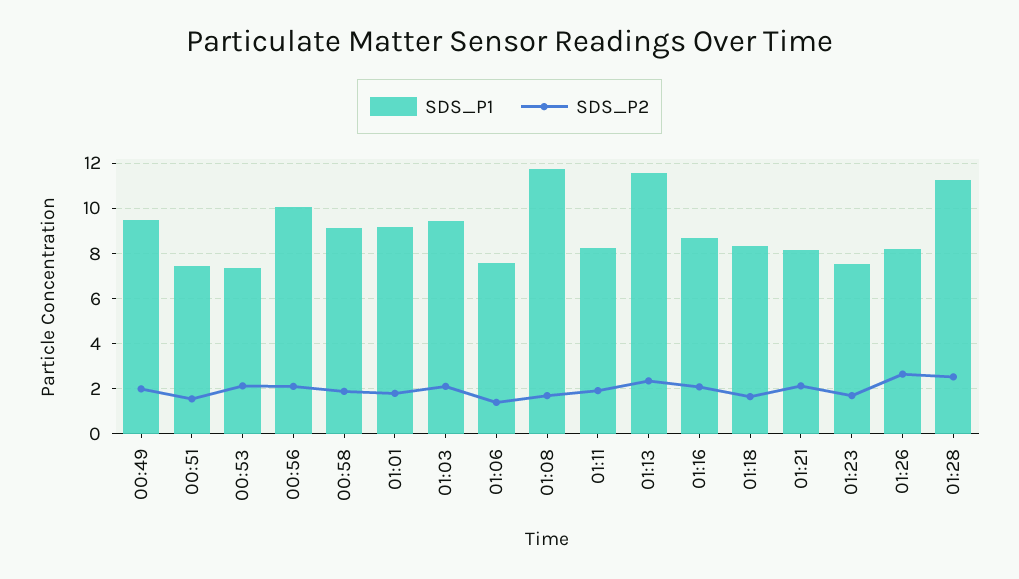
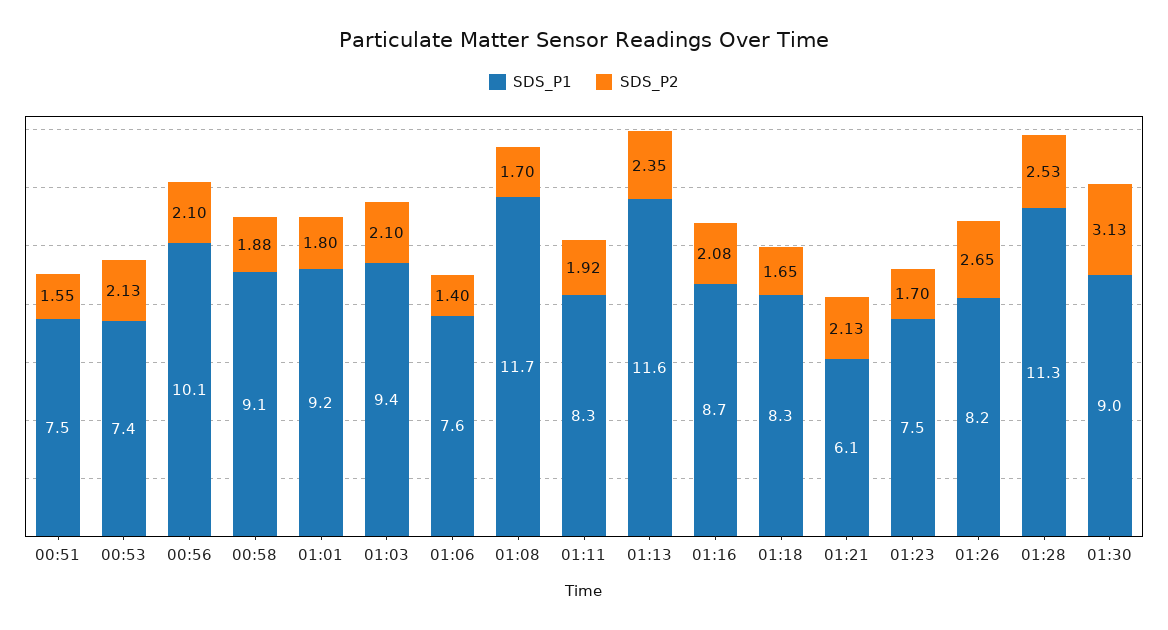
SDS_P1, 00:49: 9.5 -> none
SDS_P2, 00:49: 2 -> none
SDS_P1, 01:21: 8 -> 6.1
SDS_P1, 01:30: none -> 9
SDS_P2, 01:30: none -> 3.13

